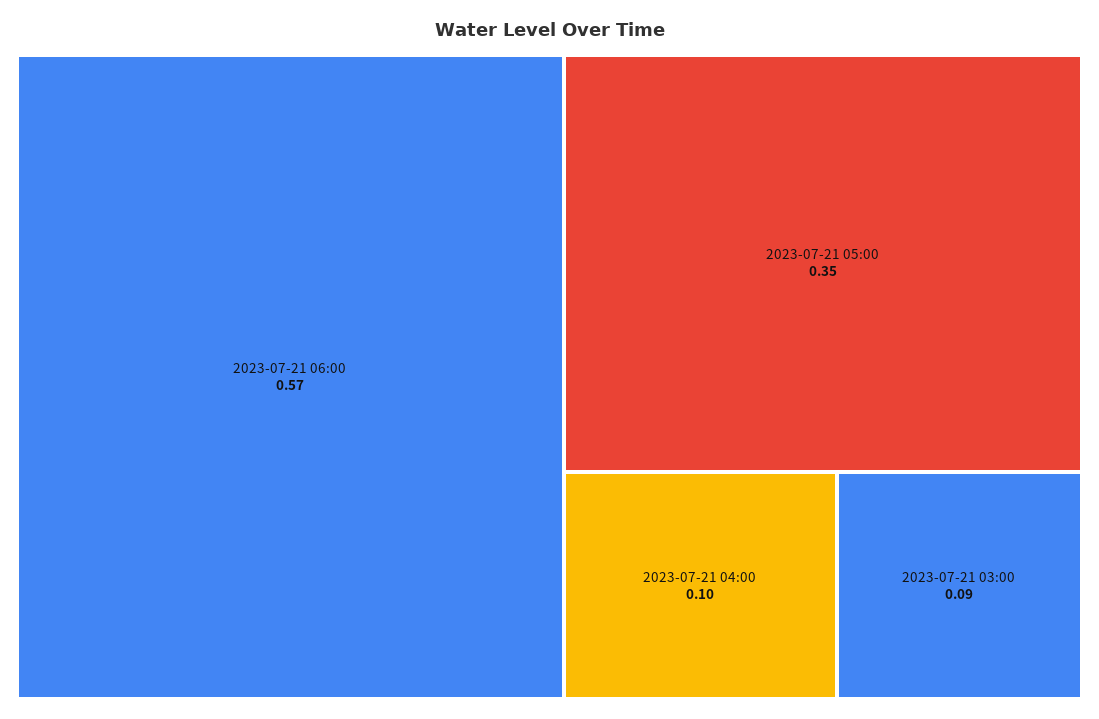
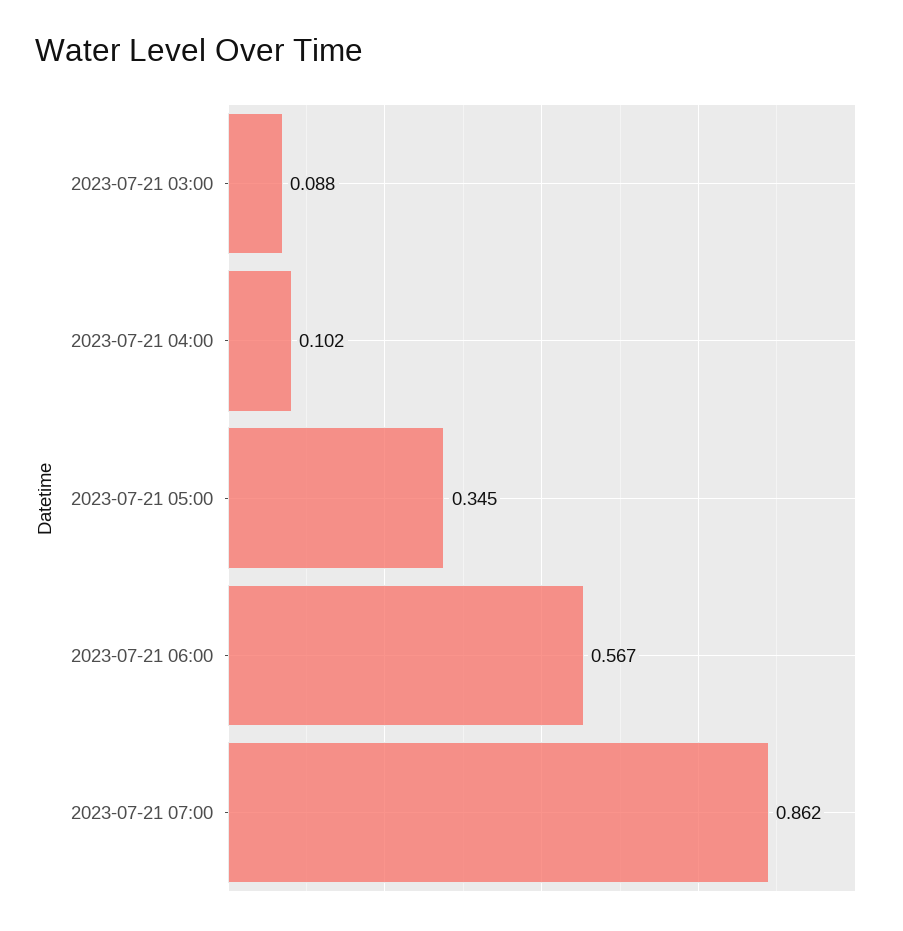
2023-07-21 07:00: none -> 0.862

